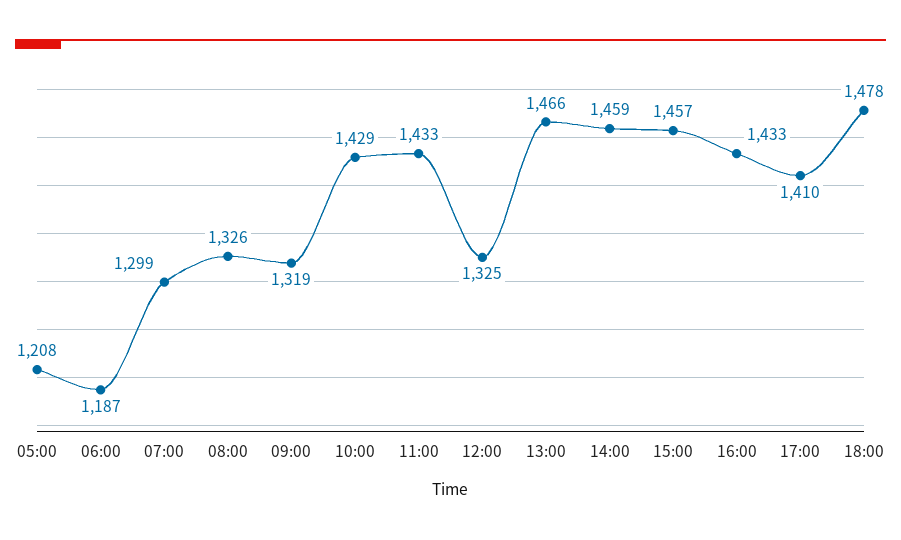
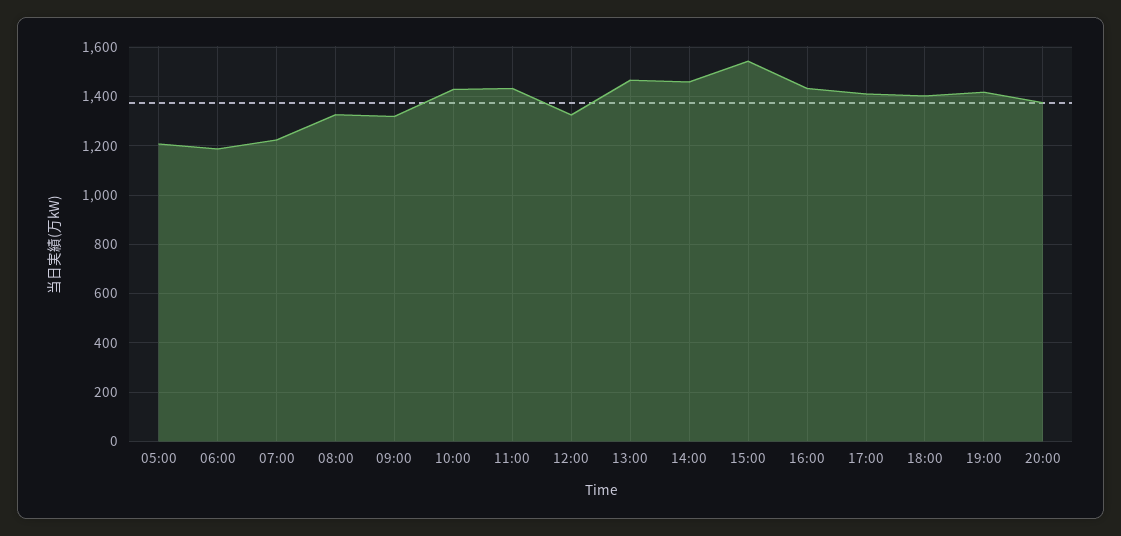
07:00: 1299 -> 1225
15:00: 1457 -> 1550
18:00: 1478 -> 1400
19:00: none -> 1425
20:00: none -> 1375

